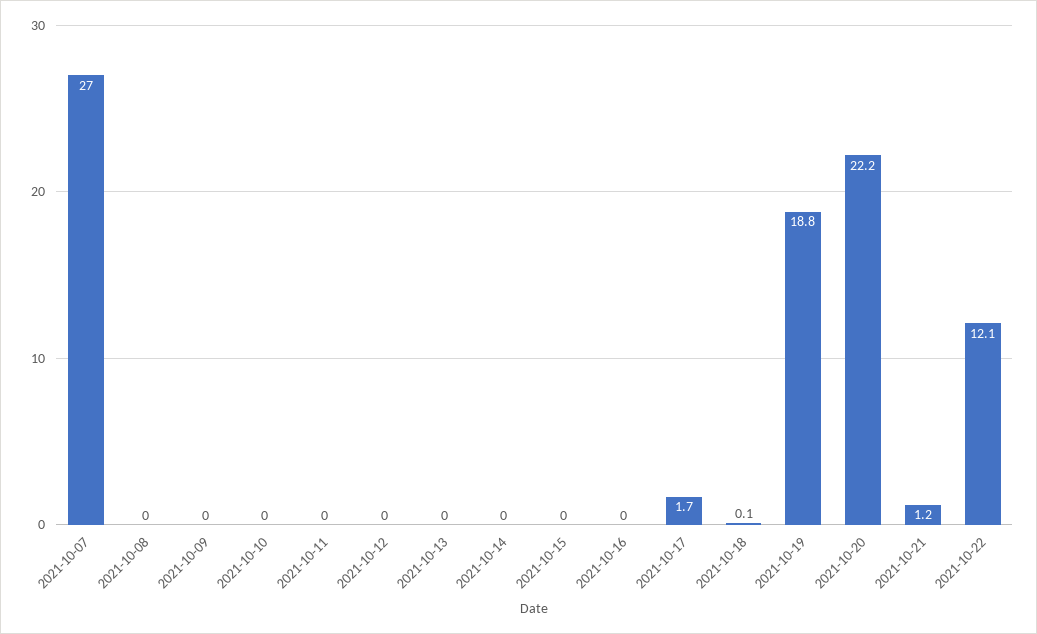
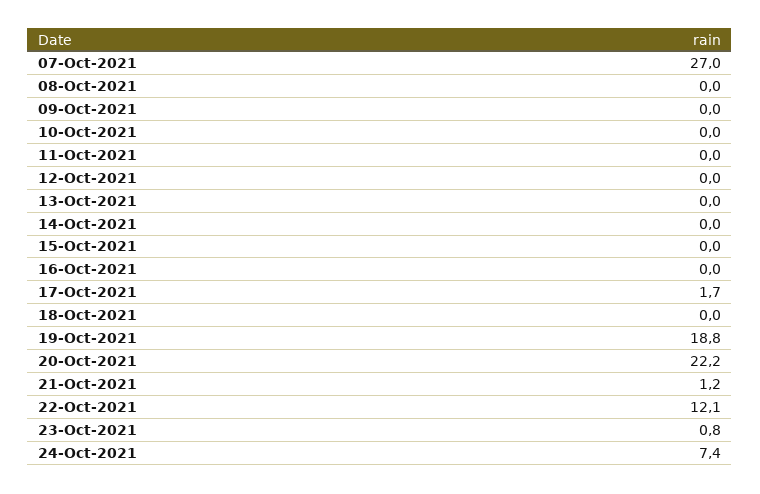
2021-10-18: 0.1 -> 0
23-Oct-2021: none -> 0.8
24-Oct-2021: none -> 7.4

